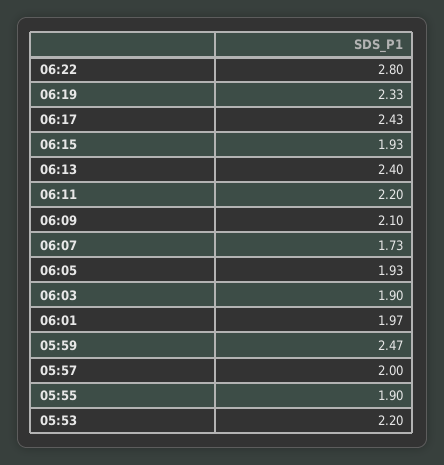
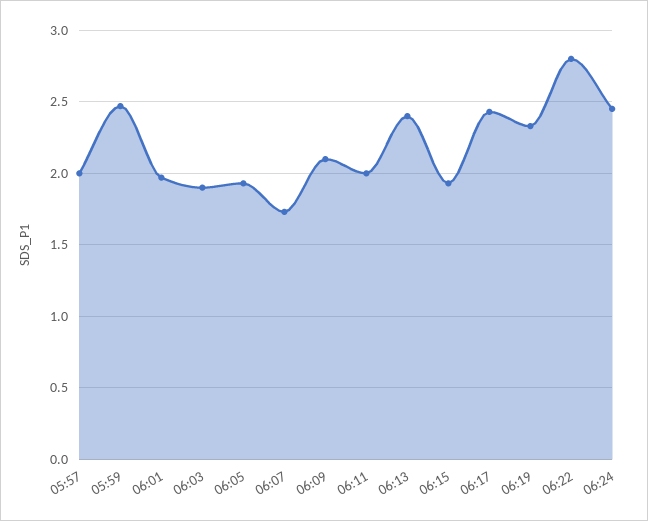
06:11: 2.2 -> 2
05:55: 1.9 -> none
05:53: 2.2 -> none
06:24: none -> 2.45

